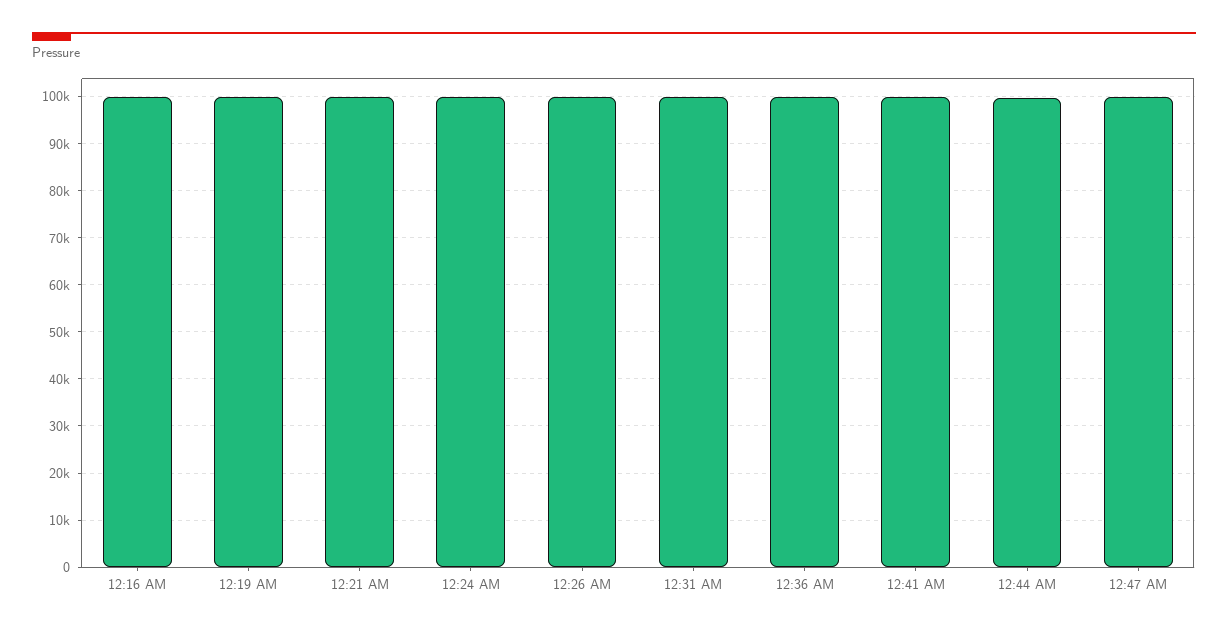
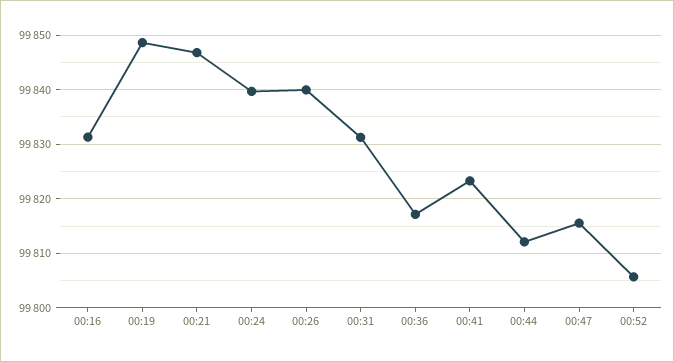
00:52: none -> 99806

